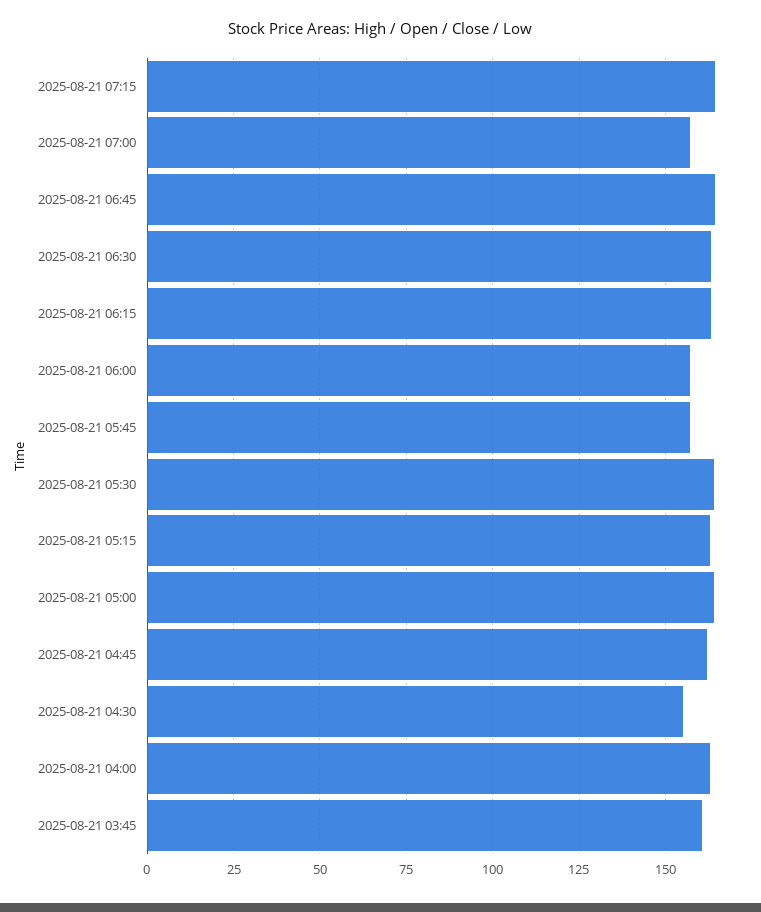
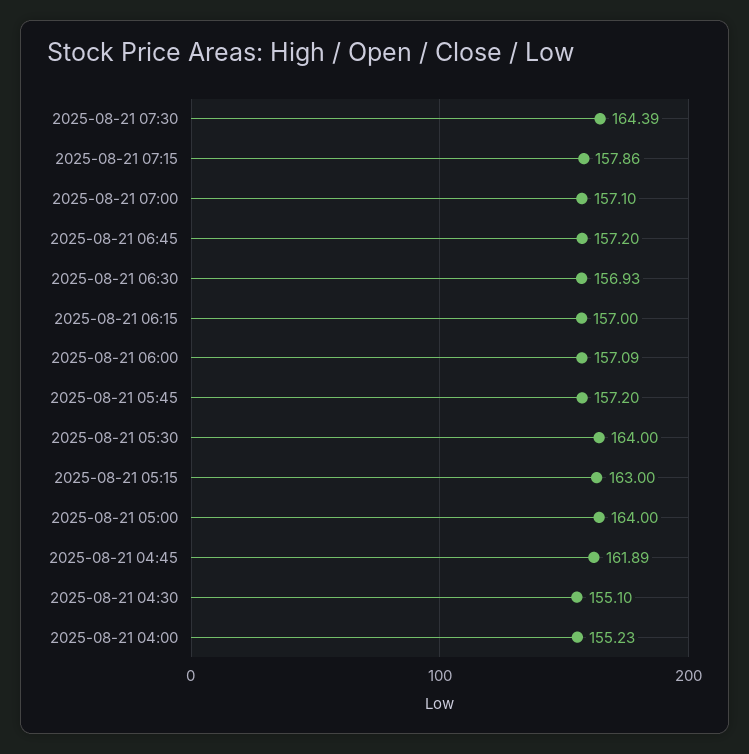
2025-08-21 07:15: 165 -> 157.86
2025-08-21 06:45: 165 -> 157.2
2025-08-21 06:30: 162.5 -> 156.93
2025-08-21 06:15: 162.5 -> 157
2025-08-21 04:00: 162.5 -> 155.23
2025-08-21 03:45: 160 -> none
2025-08-21 07:30: none -> 164.39

